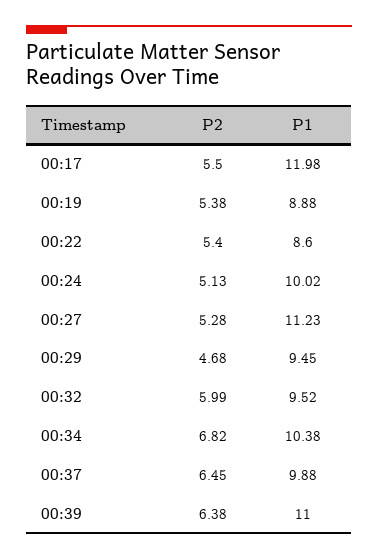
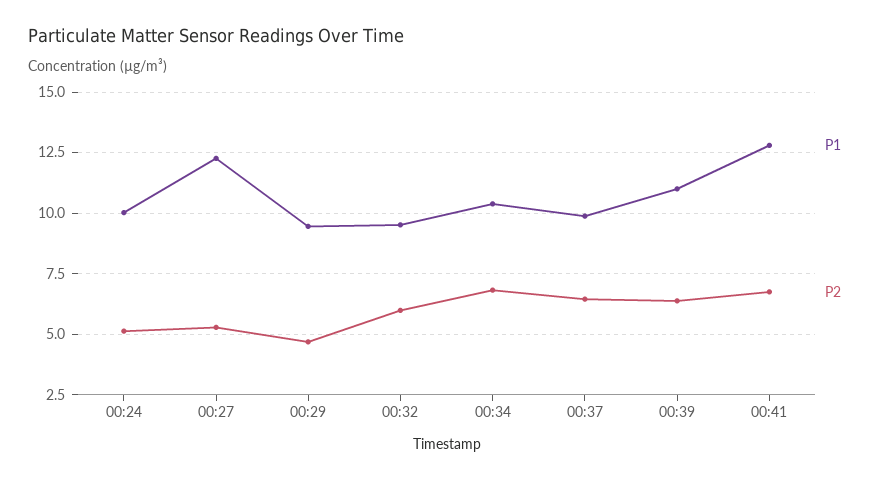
P2, 00:17: 5.5 -> none
P1, 00:17: 11.98 -> none
P2, 00:19: 5.38 -> none
P1, 00:19: 8.88 -> none
P2, 00:22: 5.4 -> none
P1, 00:22: 8.6 -> none
P1, 00:27: 11.23 -> 12.25
P1, 00:41: none -> 12.75
P2, 00:41: none -> 6.75

